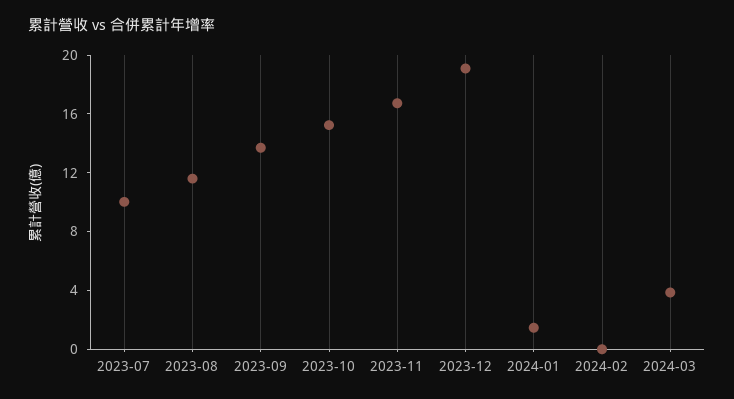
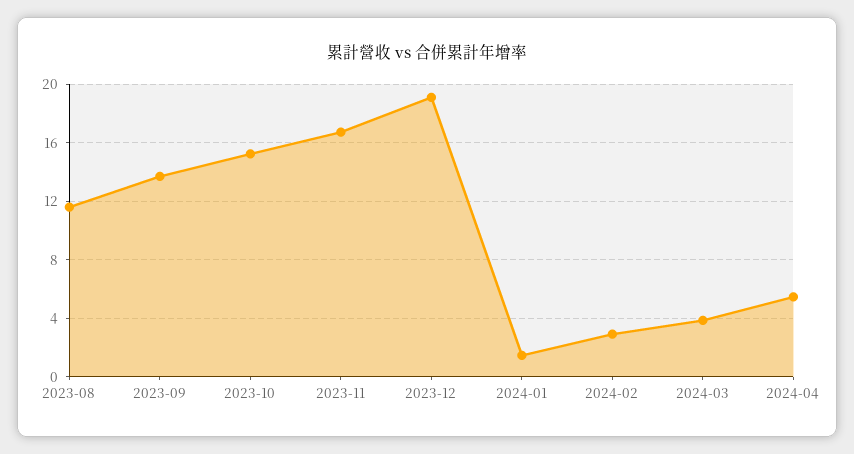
2023-07: 10 -> none
2024-02: 0 -> 3
2024-04: none -> 5.5

